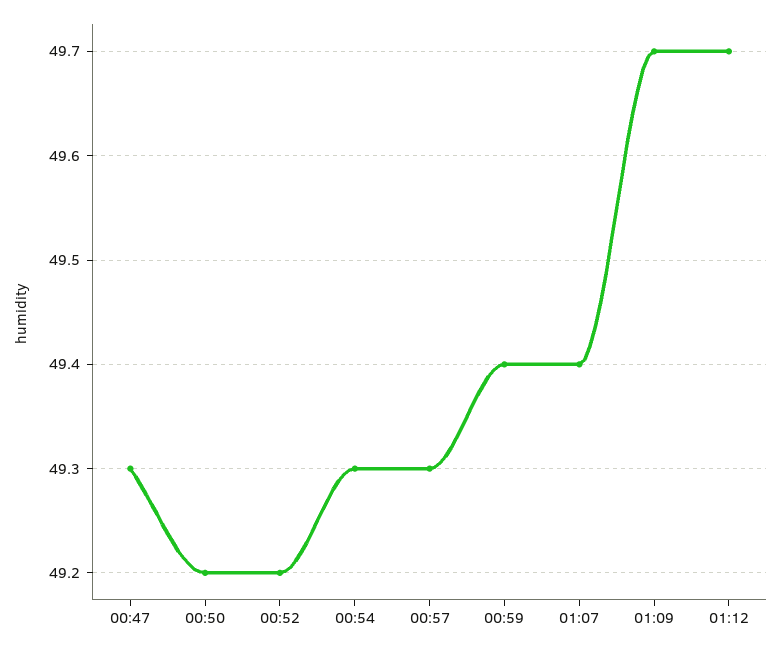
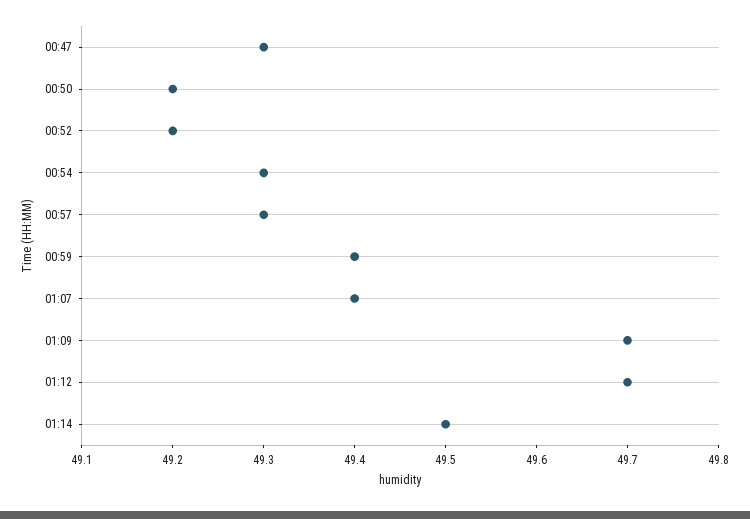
01:14: none -> 49.5

